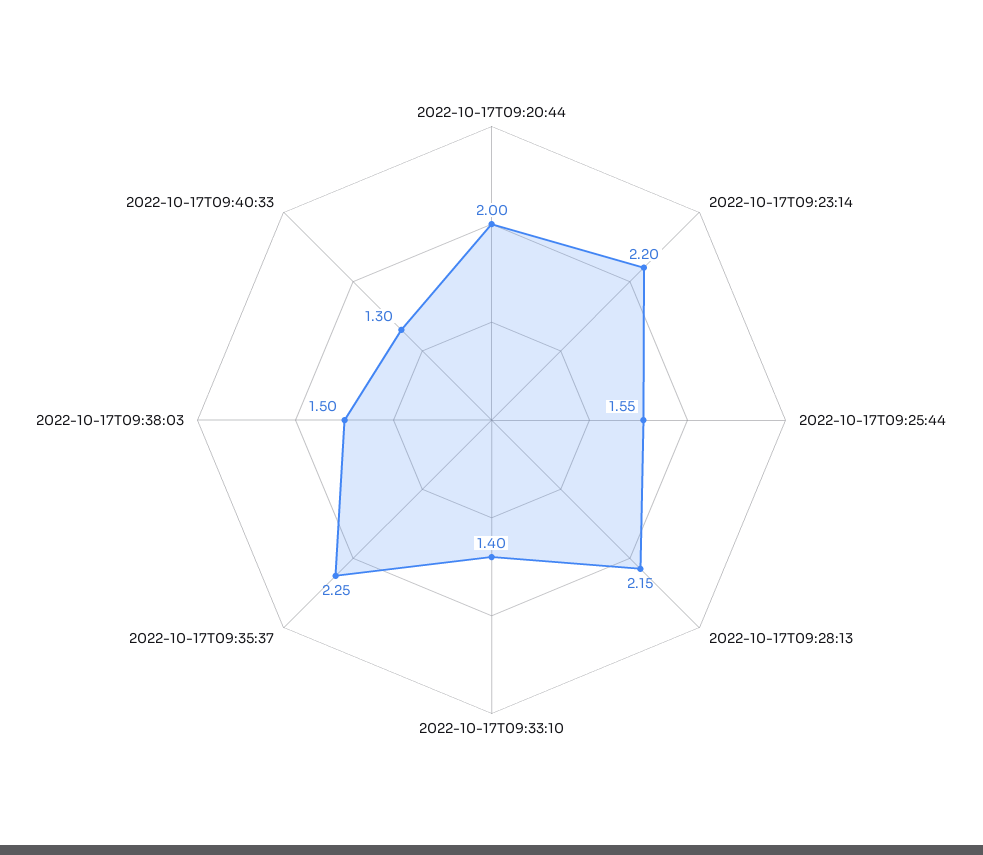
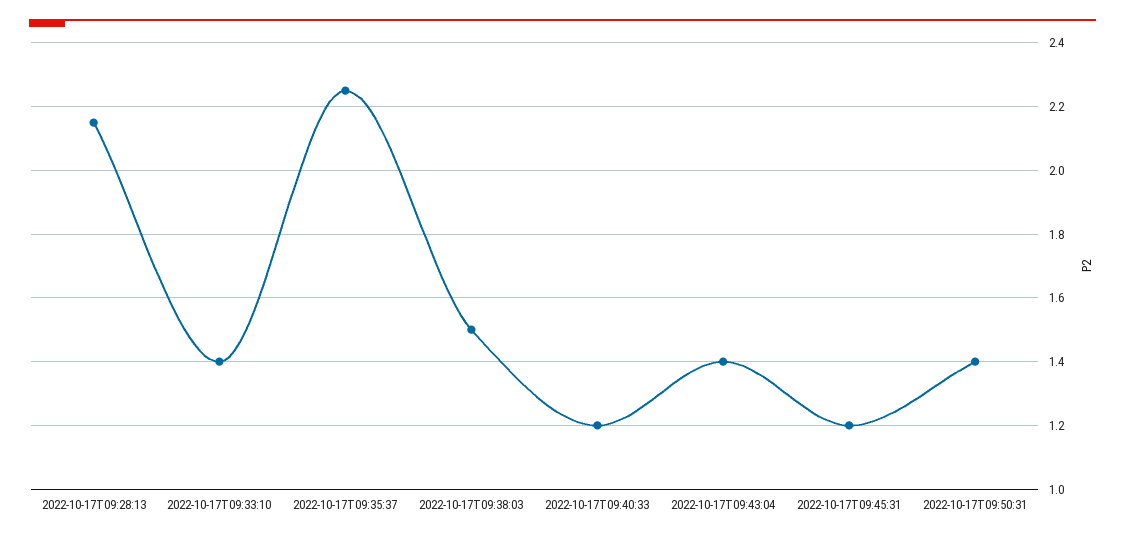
2022-10-17T09:20:44: 2 -> none
2022-10-17T09:23:14: 2.2 -> none
2022-10-17T09:25:44: 1.55 -> none
2022-10-17T09:40:33: 1.3 -> 1.2
2022-10-17T09:43:04: none -> 1.4
2022-10-17T09:45:31: none -> 1.2
2022-10-17T09:50:31: none -> 1.4

